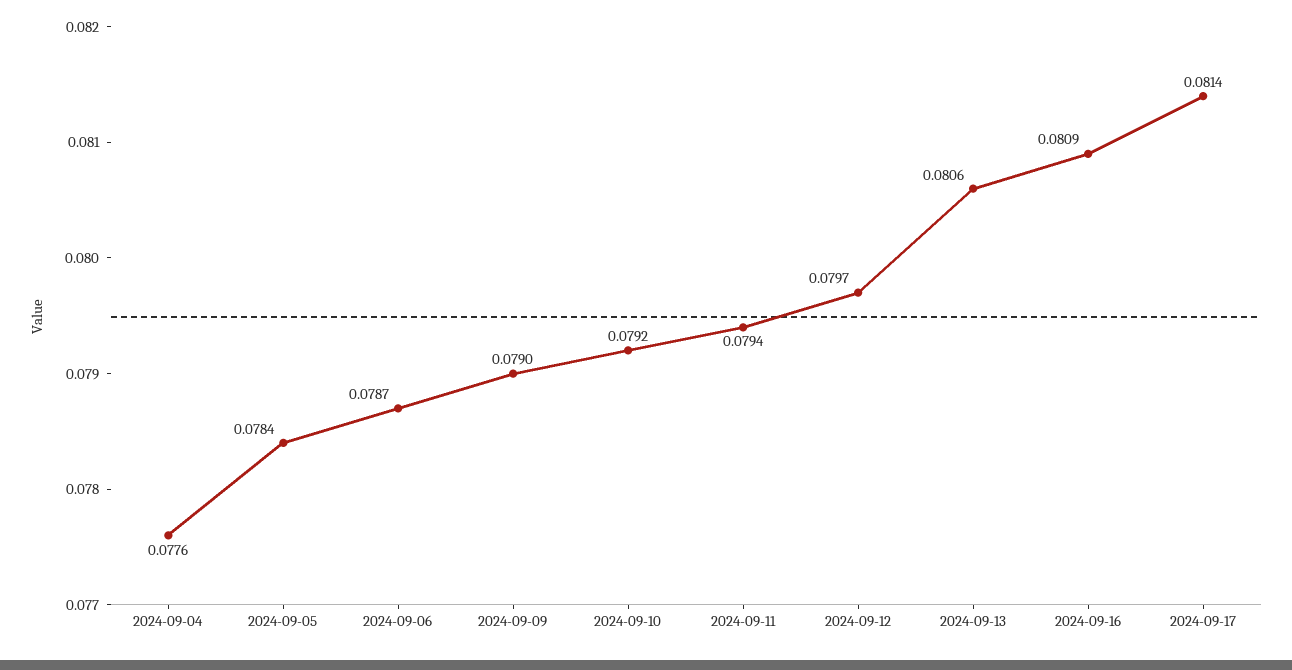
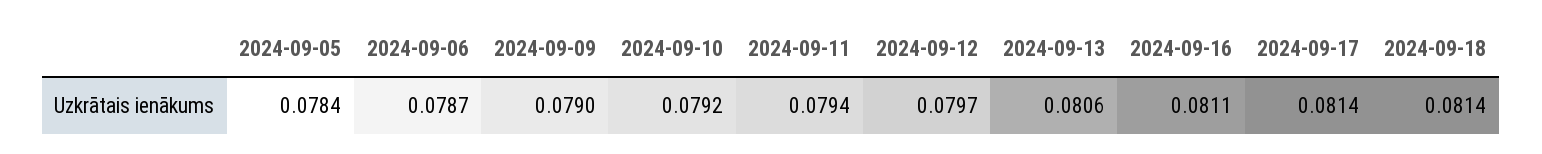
2024-09-04: 0.0776 -> none
2024-09-16: 0.0809 -> 0.0811
2024-09-18: none -> 0.0814

